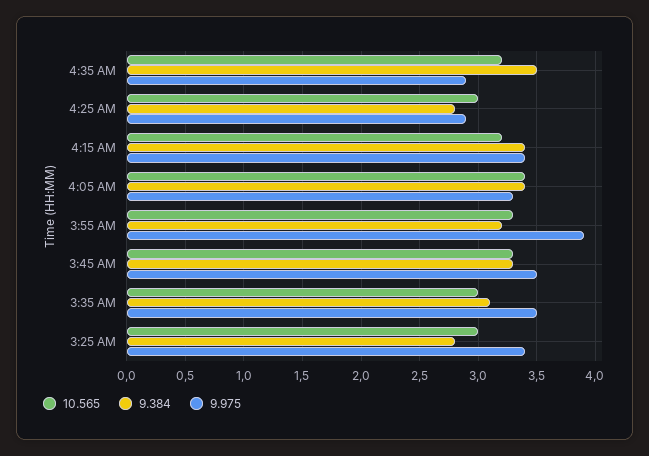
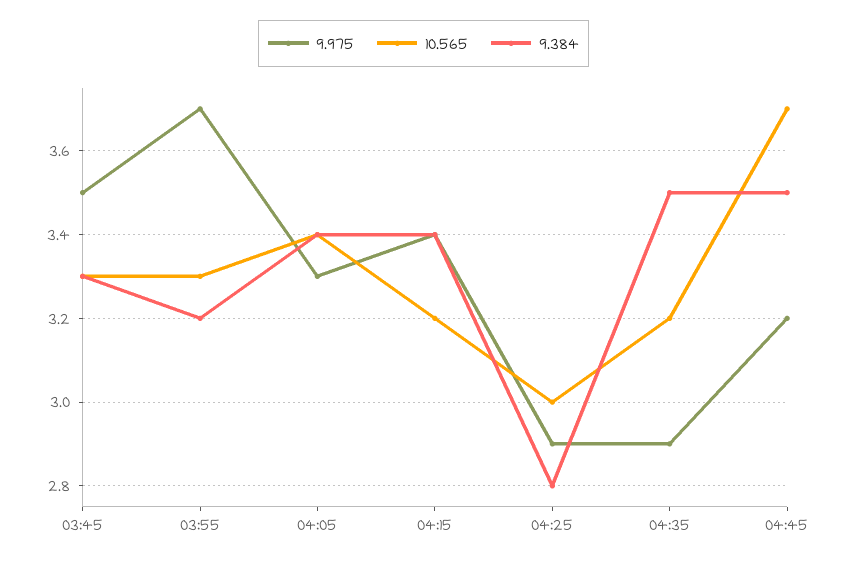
9.975, 3:55 AM: 3.9 -> 3.7
10.565, 3:35 AM: 3 -> none
9.384, 3:35 AM: 3.1 -> none
9.975, 3:35 AM: 3.5 -> none
10.565, 3:25 AM: 3 -> none
9.384, 3:25 AM: 2.8 -> none
9.975, 3:25 AM: 3.4 -> none
9.975, 04:45: none -> 3.2
10.565, 04:45: none -> 3.7
9.384, 04:45: none -> 3.5

